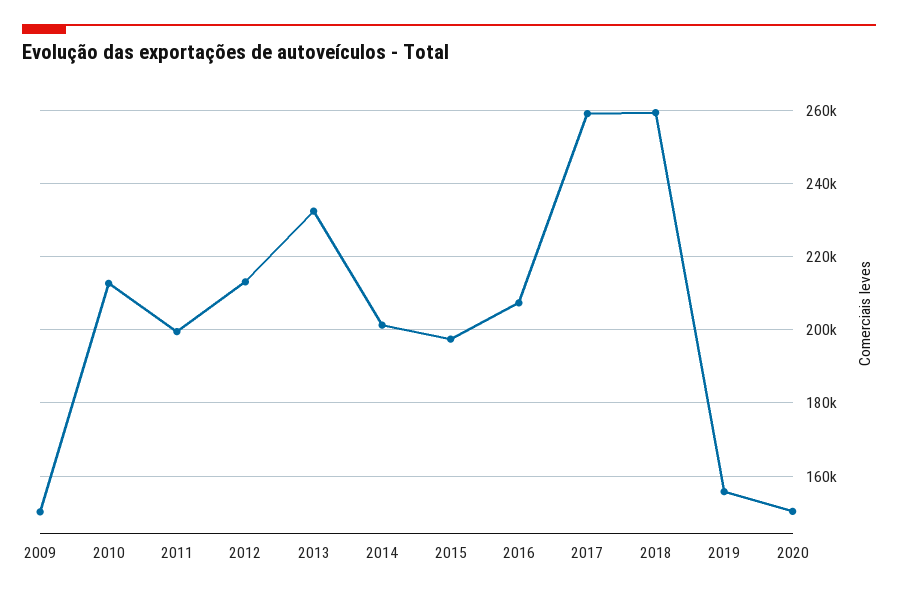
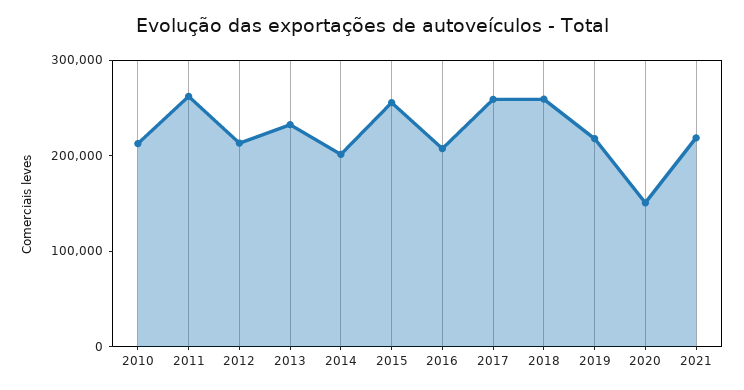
2009: 150000 -> none
2011: 200000 -> 260000
2015: 198000 -> 260000
2019: 156000 -> 220000
2021: none -> 220000

